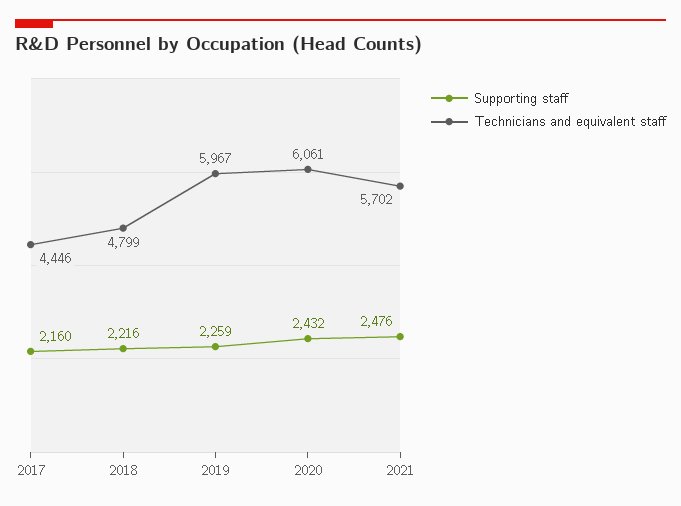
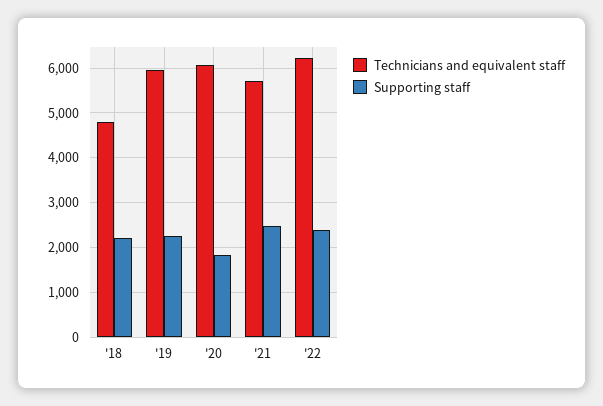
Supporting staff, 2017: 2160 -> none
Technicians and equivalent staff, 2017: 4446 -> none
Supporting staff, 2020: 2432 -> 1800
Technicians and equivalent staff, '22: none -> 6200
Supporting staff, '22: none -> 2400

